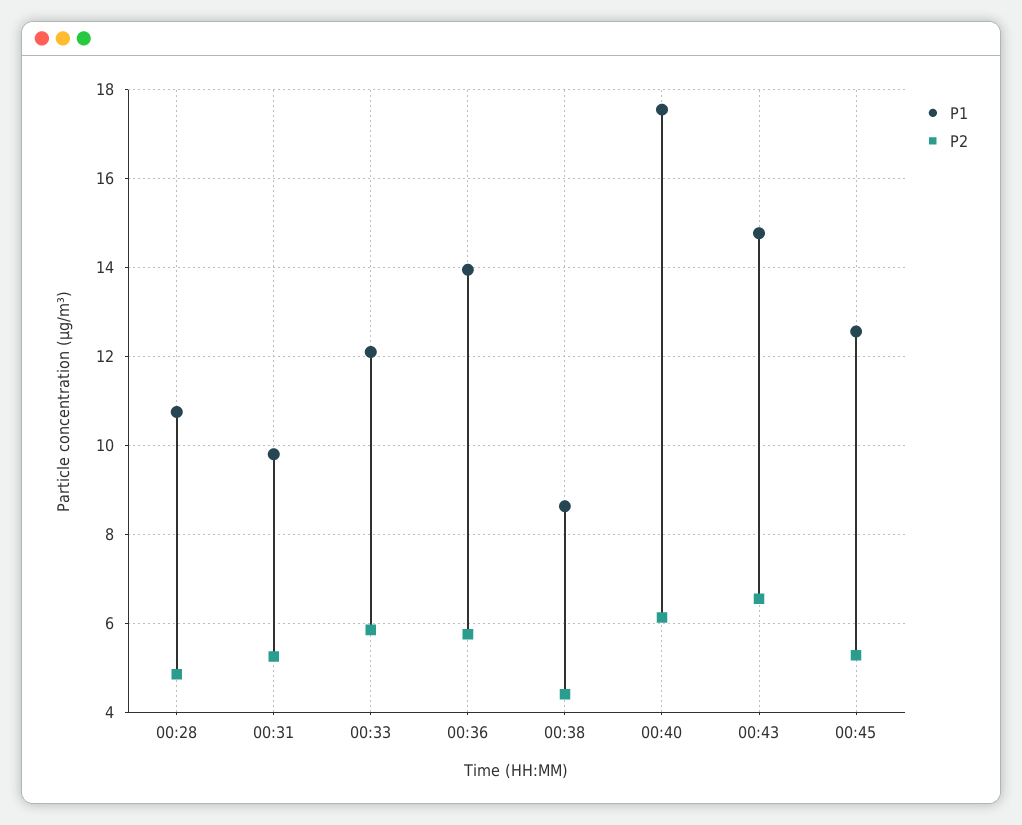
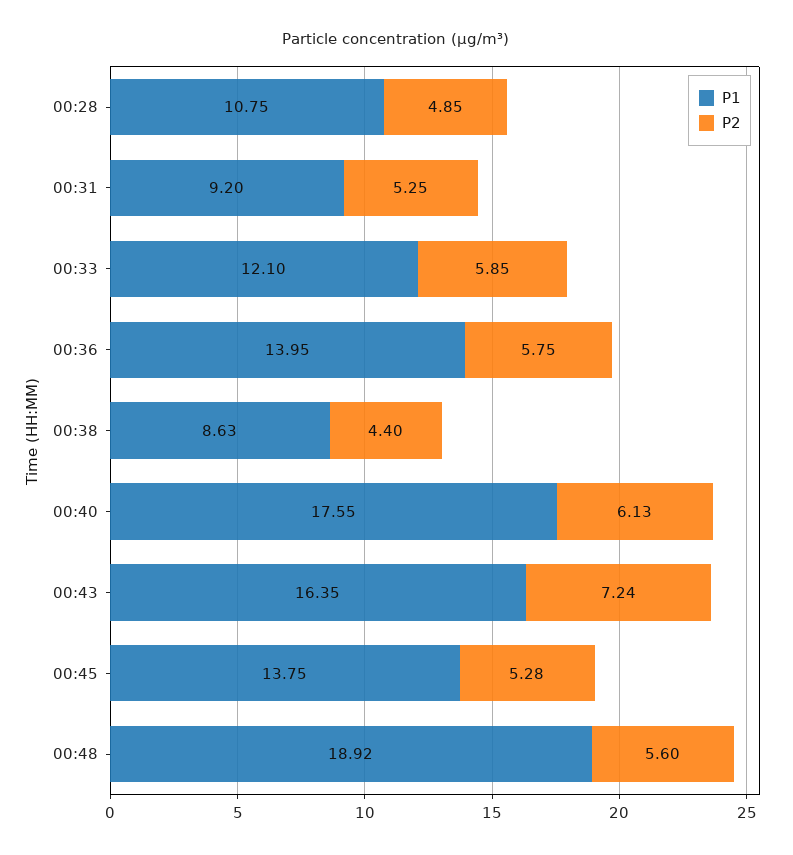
P1, 00:31: 9.8 -> 9.2
P1, 00:43: 14.8 -> 16.35
P2, 00:43: 6.6 -> 7.24
P1, 00:45: 12.6 -> 13.75
P1, 00:48: none -> 18.92
P2, 00:48: none -> 5.6

